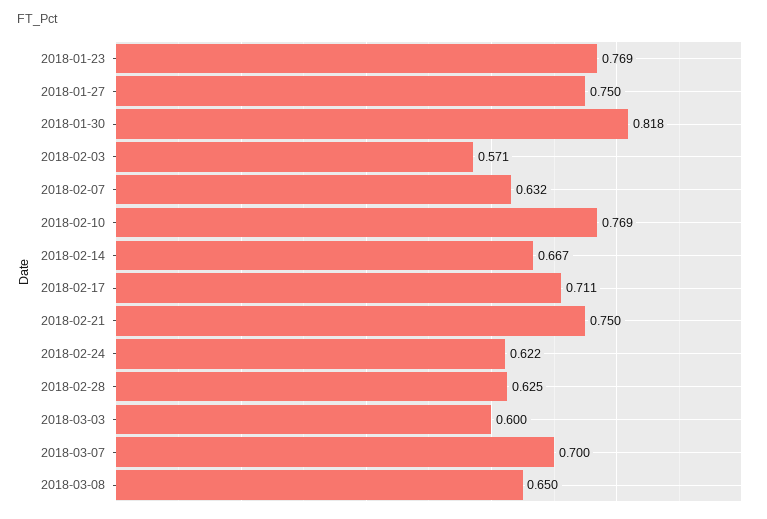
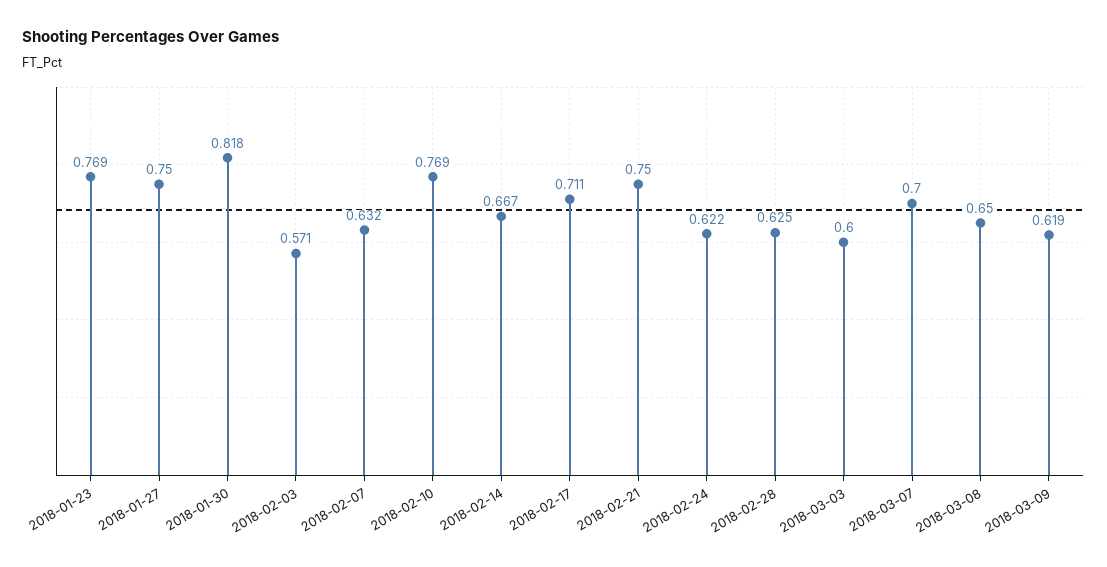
2018-03-09: none -> 0.619

